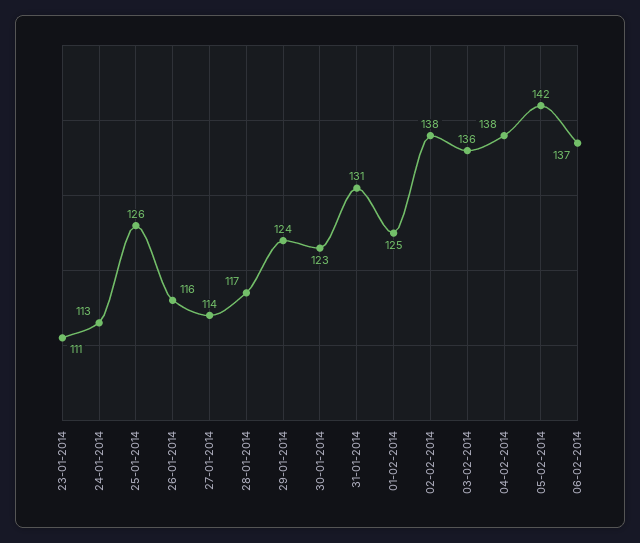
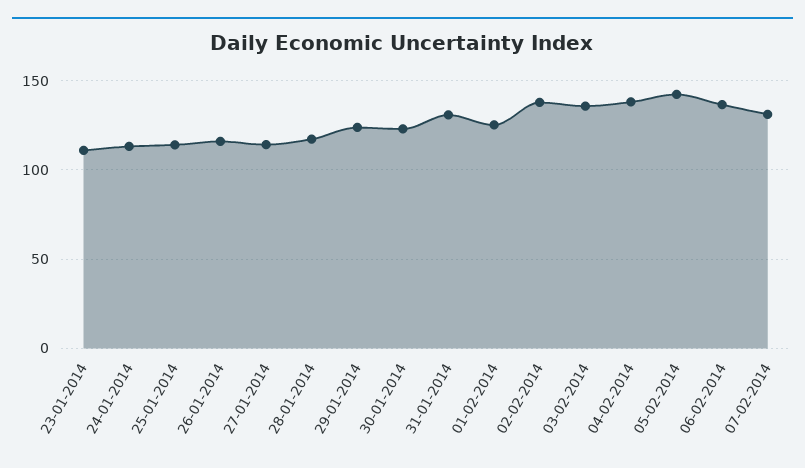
25-01-2014: 126 -> 115
07-02-2014: none -> 130

